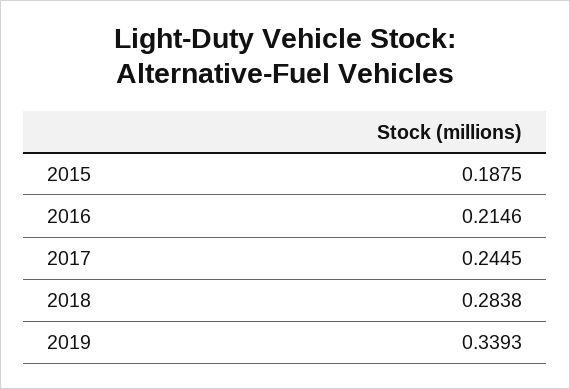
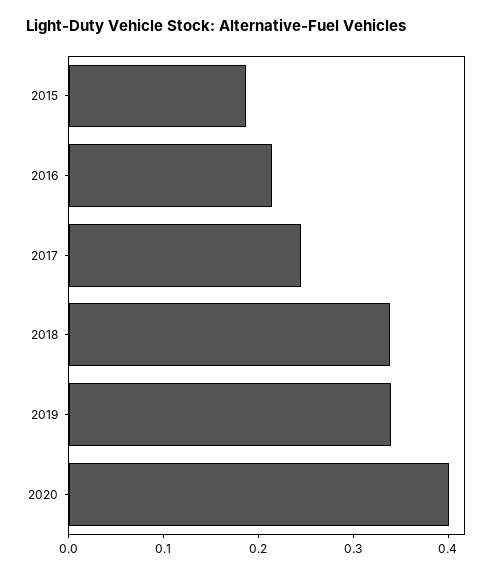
2018: 0.2838 -> 0.34
2020: none -> 0.4

